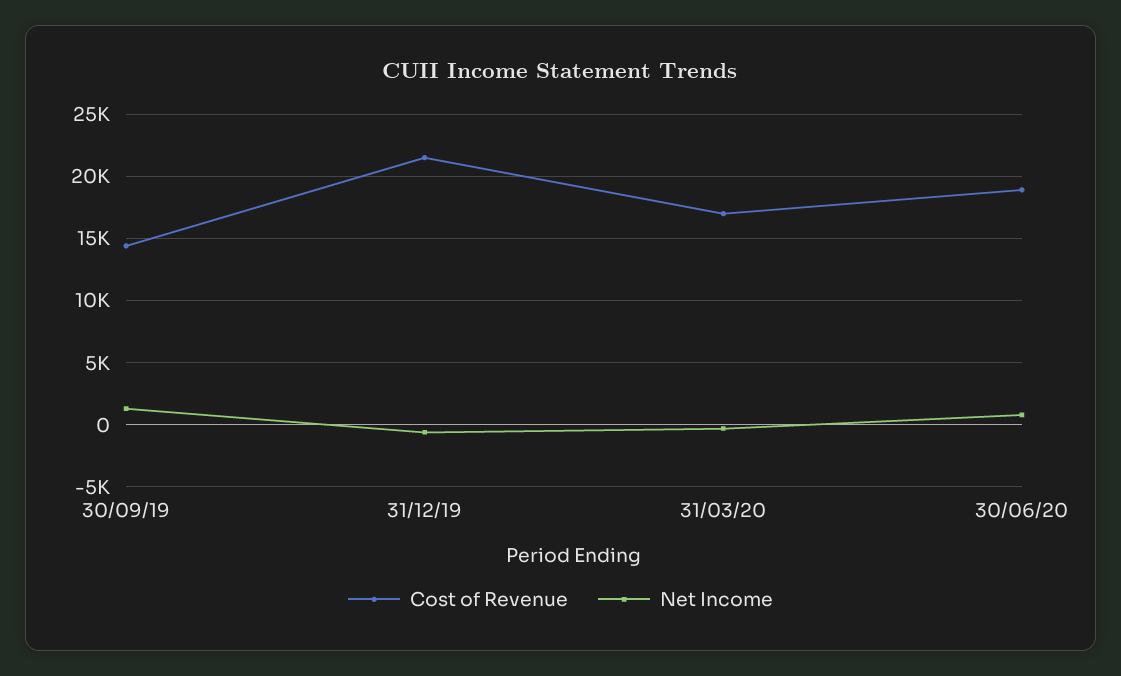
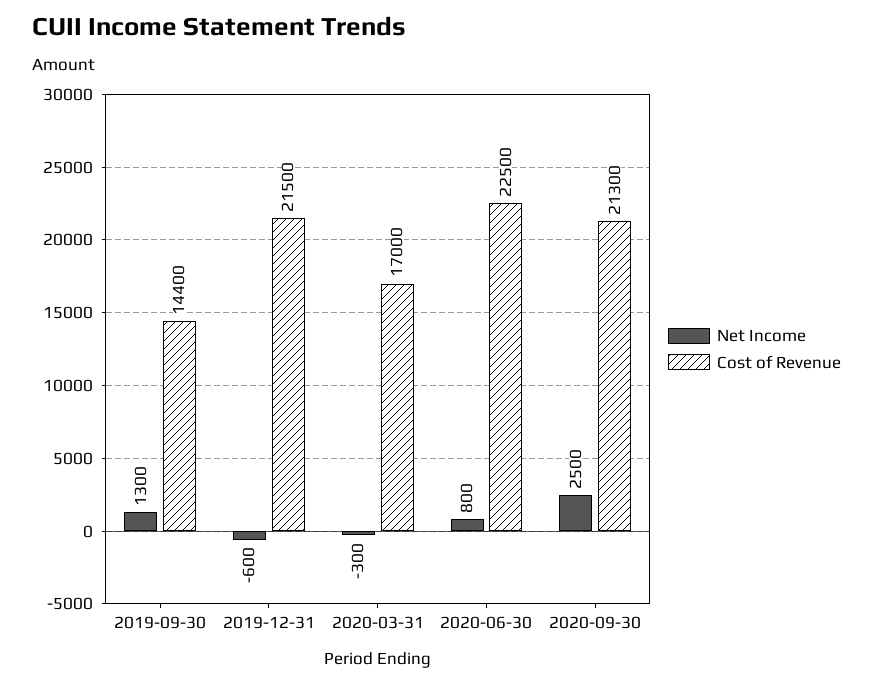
Cost of Revenue, 30/06/20: 19000 -> 22500
Net Income, 2020-09-30: none -> 2500
Cost of Revenue, 2020-09-30: none -> 21300

